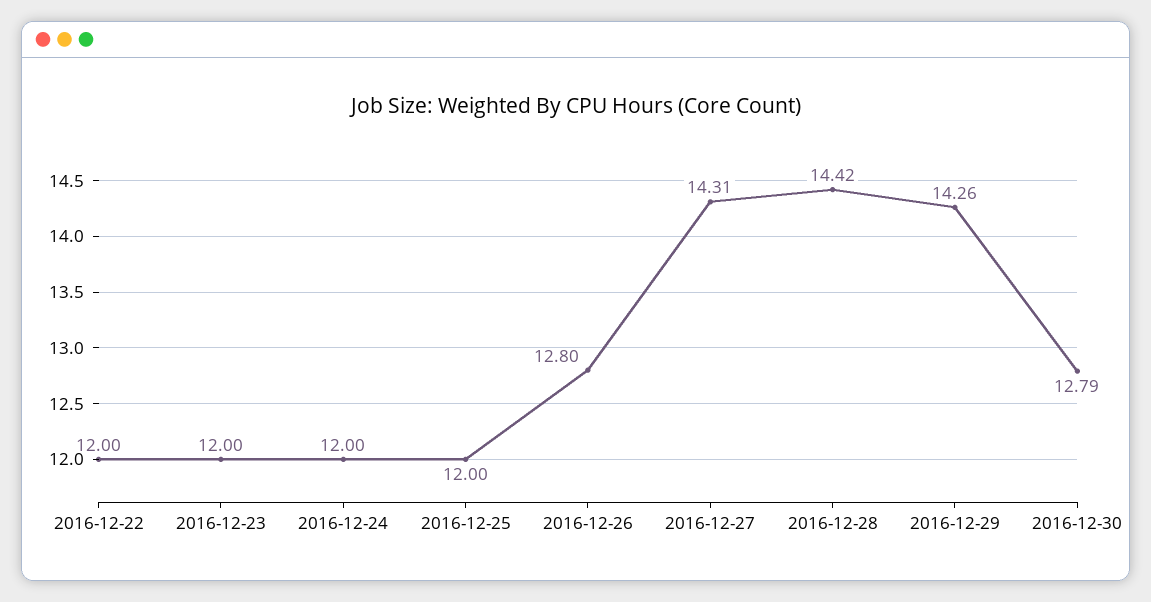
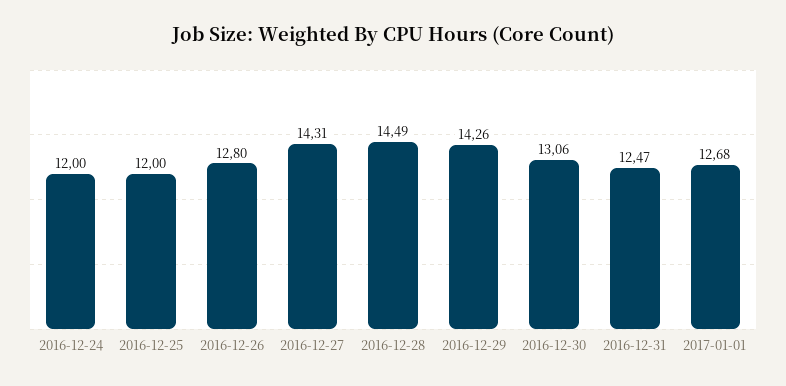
2016-12-22: 12 -> none
2016-12-23: 12 -> none
2016-12-28: 14.42 -> 14.49
2016-12-30: 12.79 -> 13.06
2016-12-31: none -> 12.47
2017-01-01: none -> 12.68

